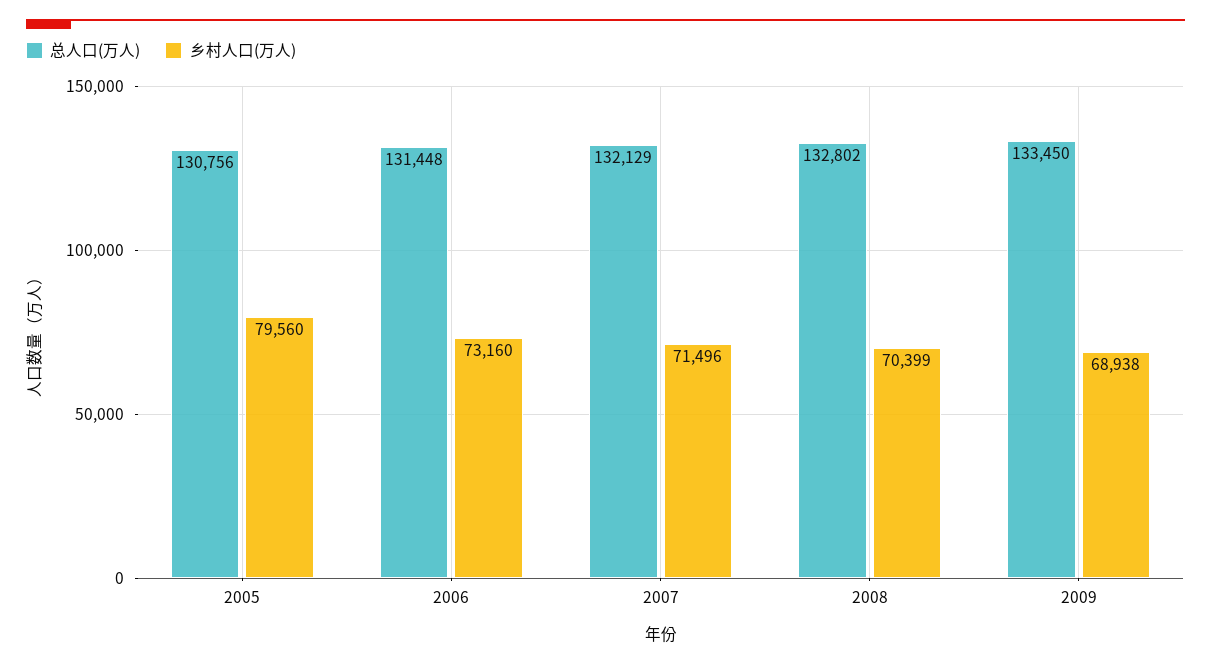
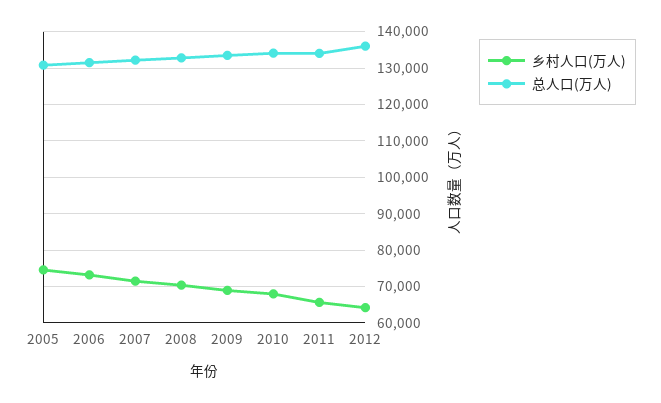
乡村人口(万人), 2005: 79560 -> 74000
乡村人口(万人), 2010: none -> 68000
总人口(万人), 2010: none -> 134000
乡村人口(万人), 2011: none -> 66000
总人口(万人), 2011: none -> 134000
乡村人口(万人), 2012: none -> 64000
总人口(万人), 2012: none -> 136000

